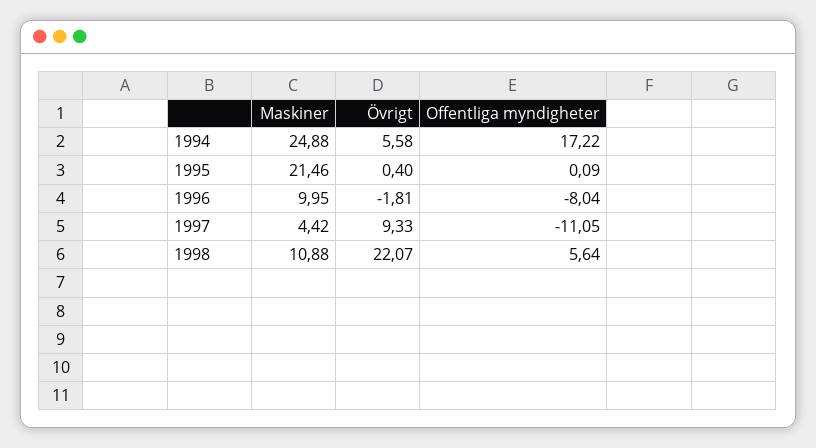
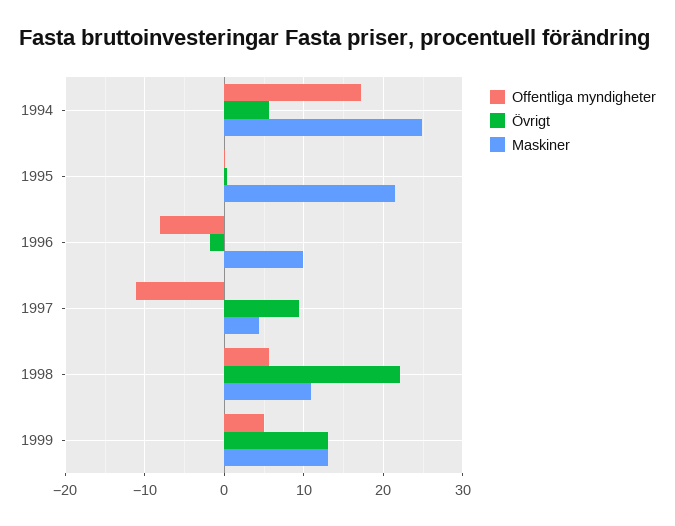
Offentliga myndigheter, 1999: none -> 5
Övrigt, 1999: none -> 13
Maskiner, 1999: none -> 13

